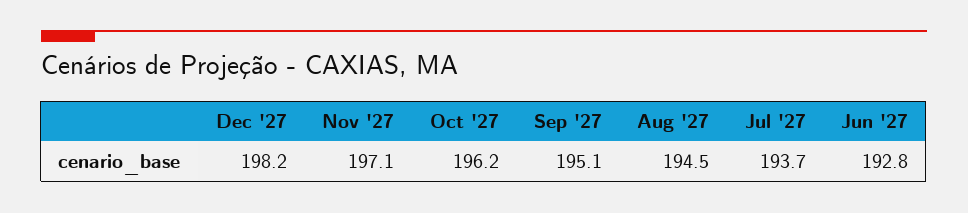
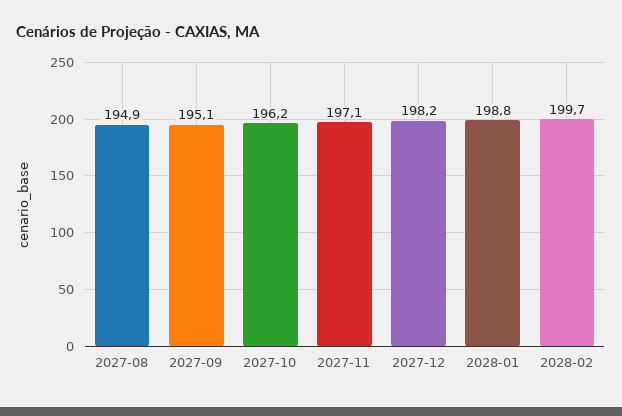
Aug '27: 194.5 -> 194.9
Jul '27: 193.7 -> none
Jun '27: 192.8 -> none
2028-01: none -> 198.8
2028-02: none -> 199.7

